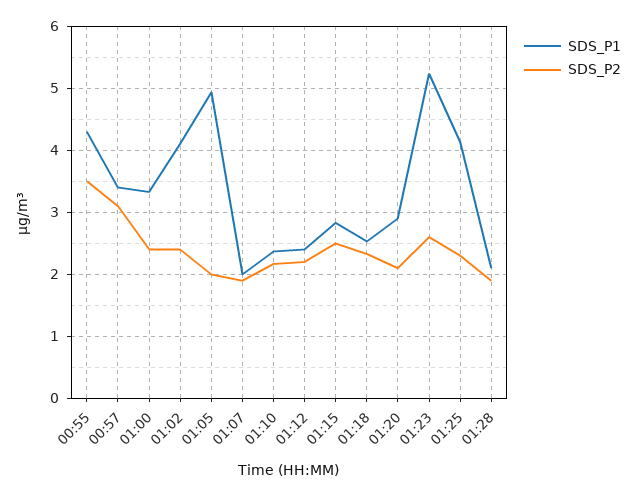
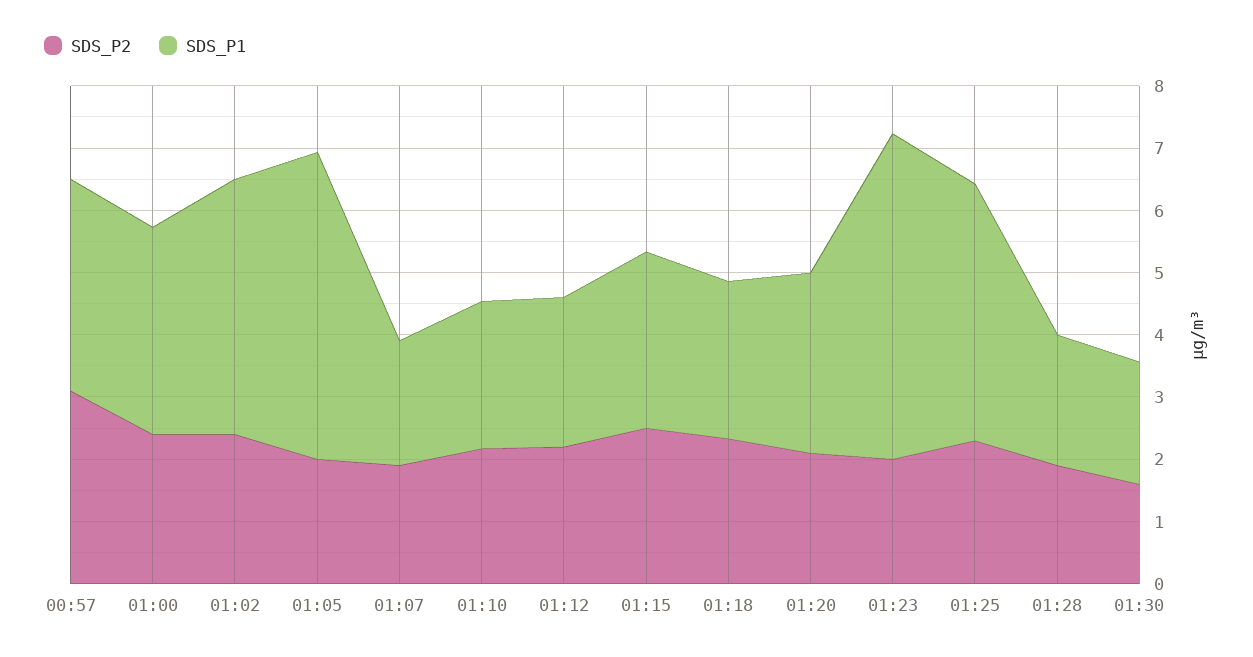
SDS_P1, 00:55: 4.3 -> none
SDS_P2, 00:55: 3.5 -> none
SDS_P2, 01:23: 2.6 -> 2
SDS_P2, 01:30: none -> 1.6
SDS_P1, 01:30: none -> 2

